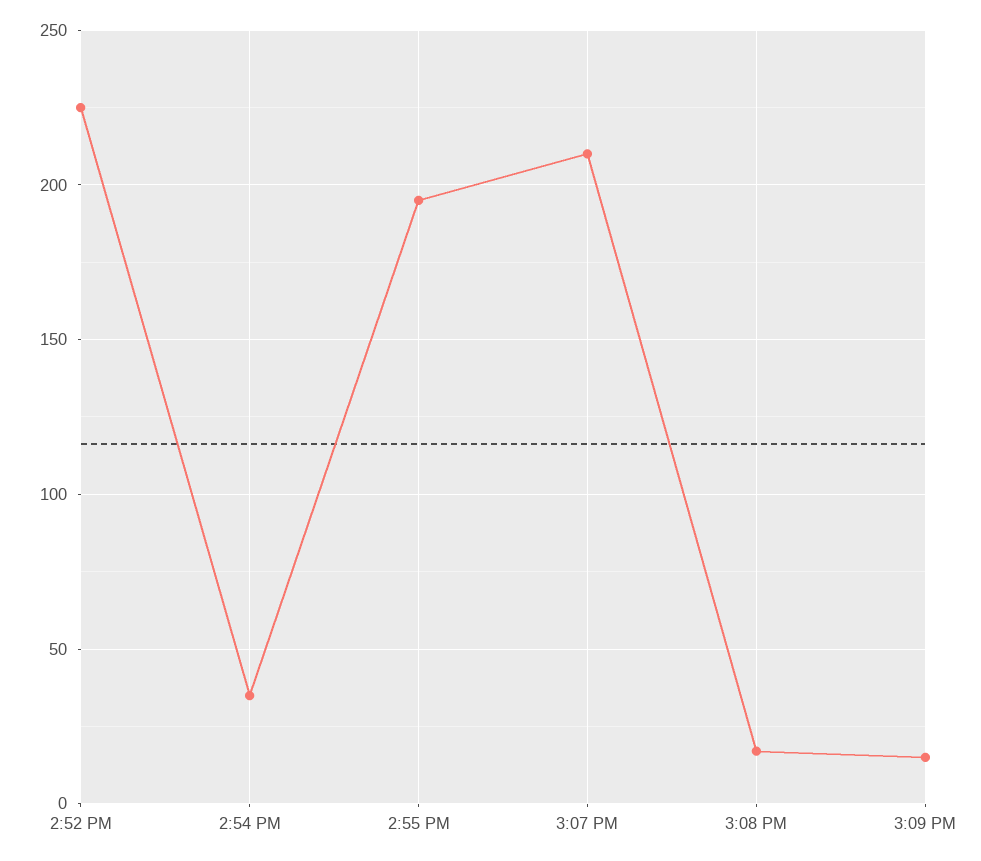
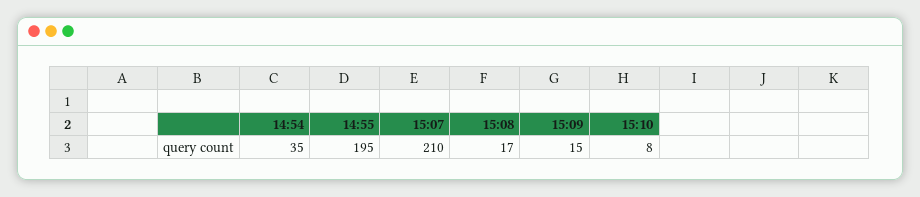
2:52 PM: 225 -> none
15:10: none -> 8

